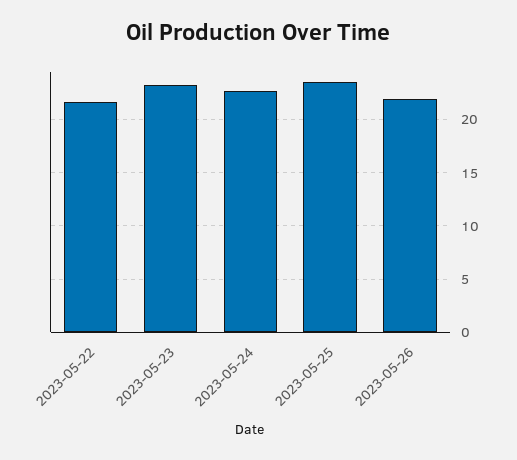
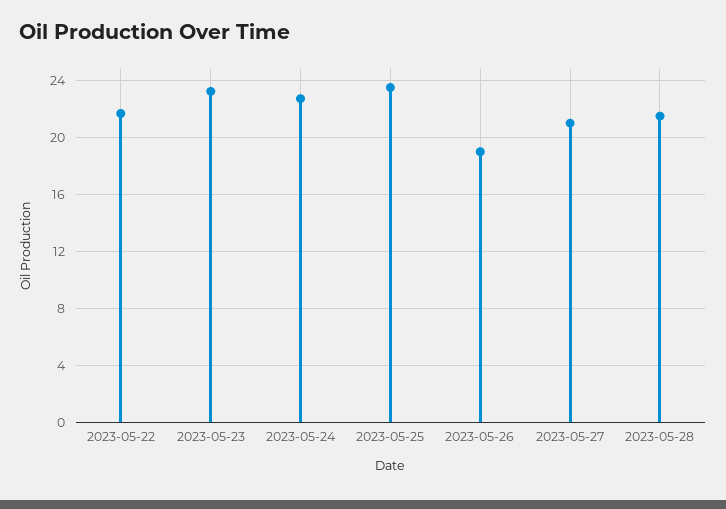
2023-05-26: 22 -> 19
2023-05-27: none -> 21
2023-05-28: none -> 21.5

